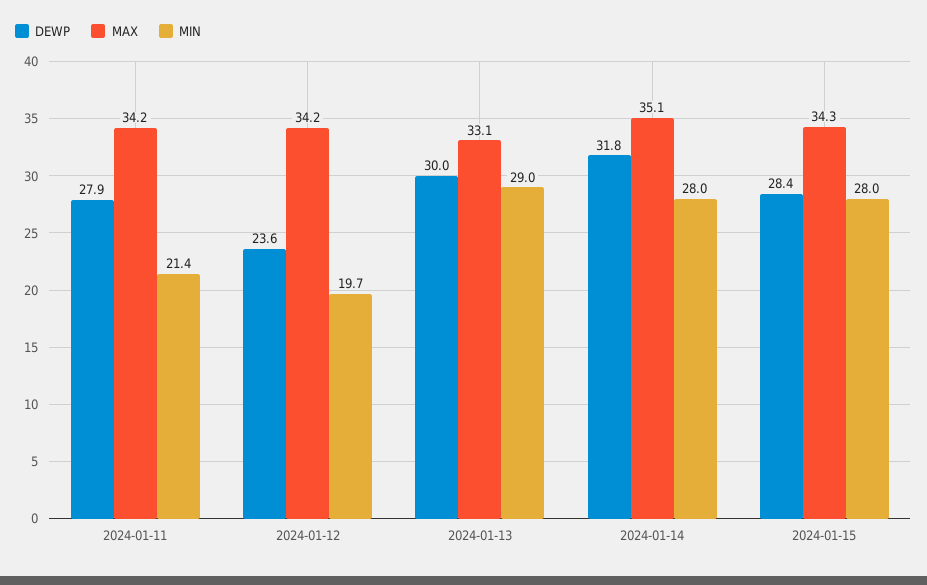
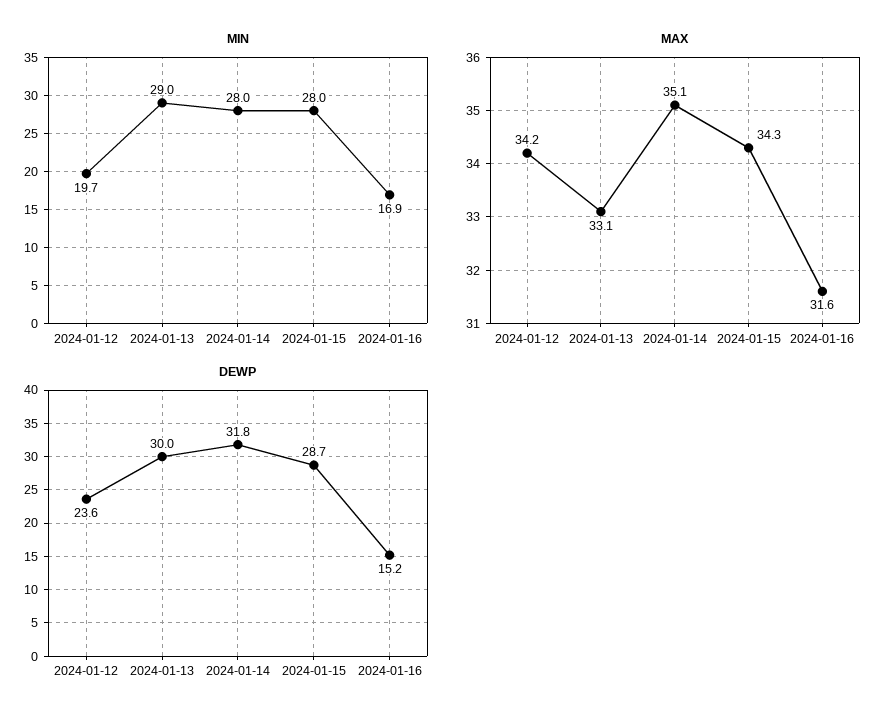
DEWP, 2024-01-11: 27.9 -> none
MAX, 2024-01-11: 34.2 -> none
MIN, 2024-01-11: 21.4 -> none
DEWP, 2024-01-15: 28.4 -> 28.7
MIN, 2024-01-16: none -> 16.9
MAX, 2024-01-16: none -> 31.6
DEWP, 2024-01-16: none -> 15.2

